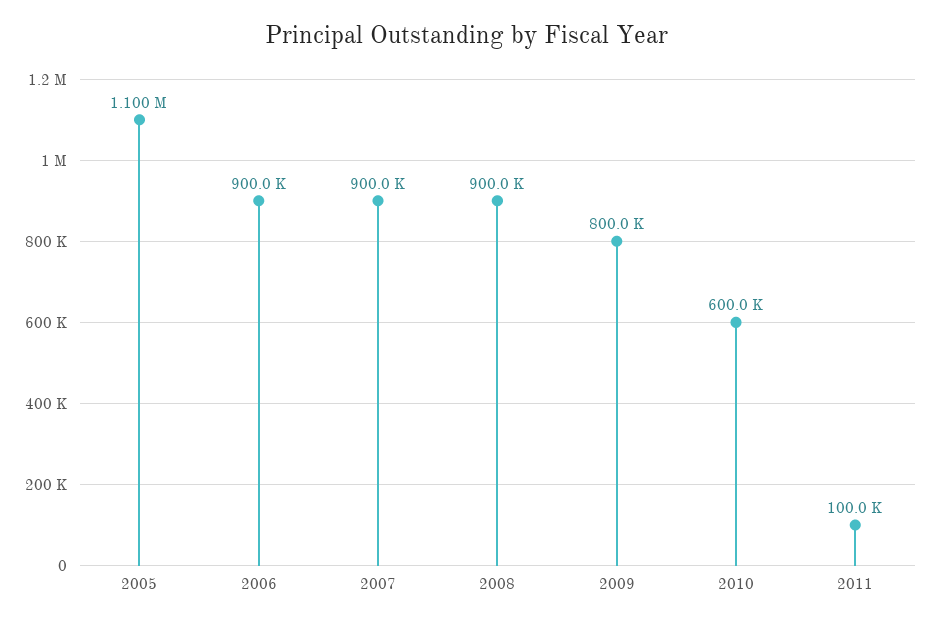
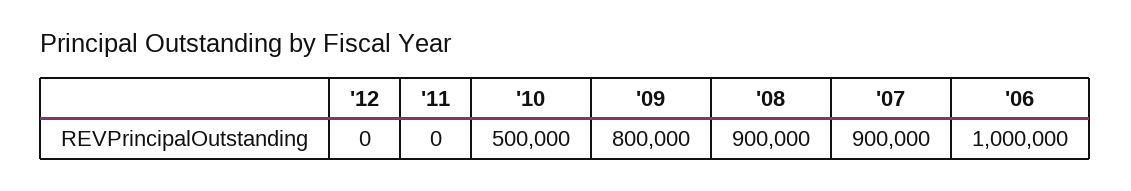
2005: 1100000 -> none
2006: 900000 -> 1000000
2010: 600000 -> 500000
2011: 100000 -> 0
'12: none -> 0

